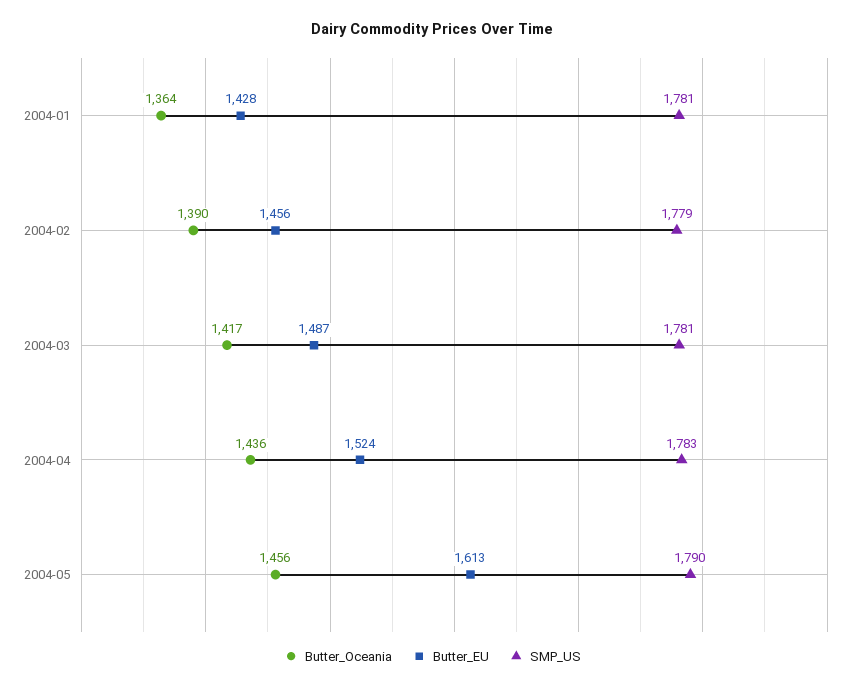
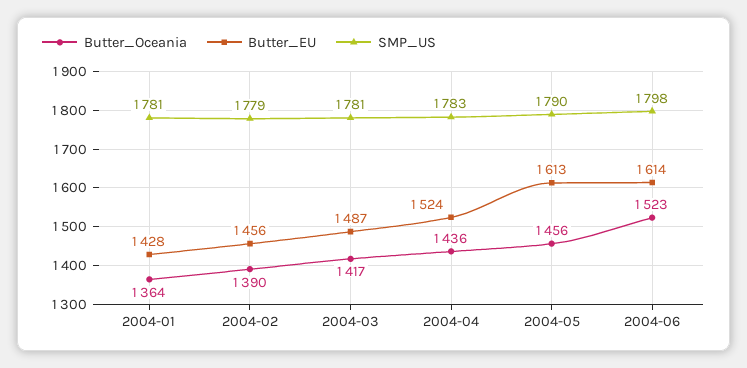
Butter_Oceania, 2004-06: none -> 1523
Butter_EU, 2004-06: none -> 1614
SMP_US, 2004-06: none -> 1798

